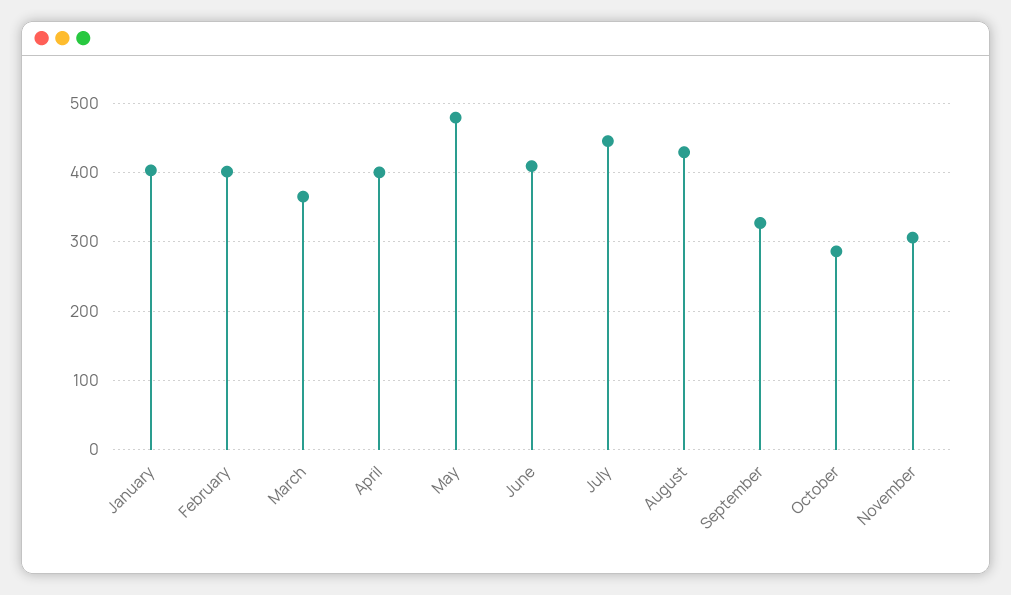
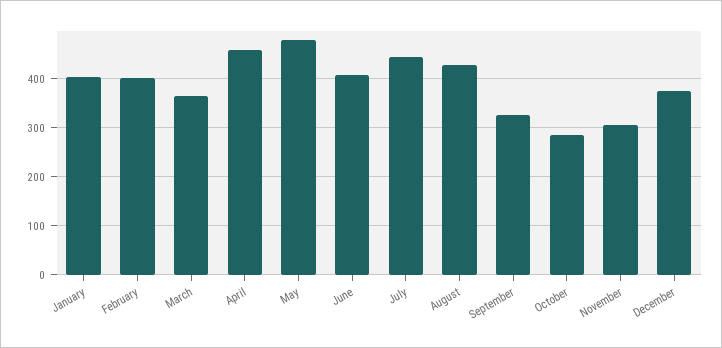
April: 400 -> 460
December: none -> 380

